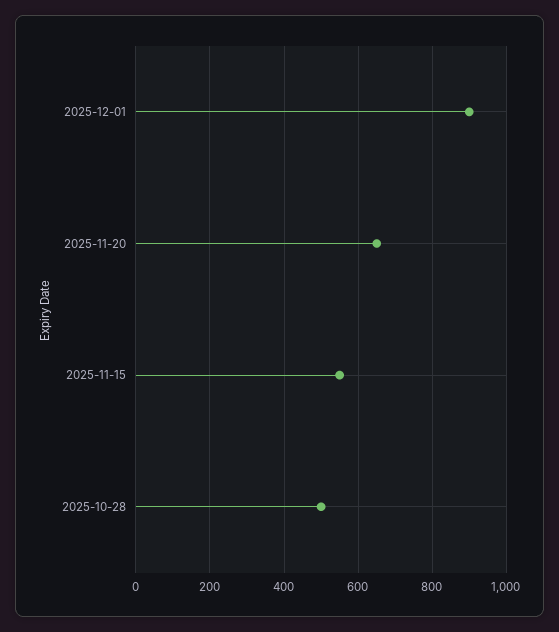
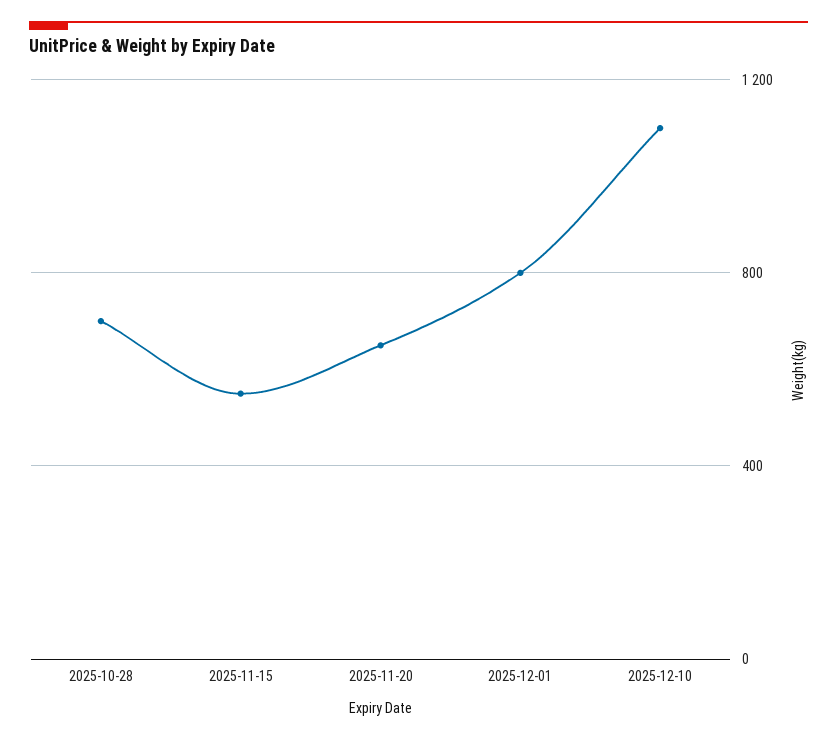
2025-12-01: 900 -> 800
2025-10-28: 500 -> 700
2025-12-10: none -> 1100

